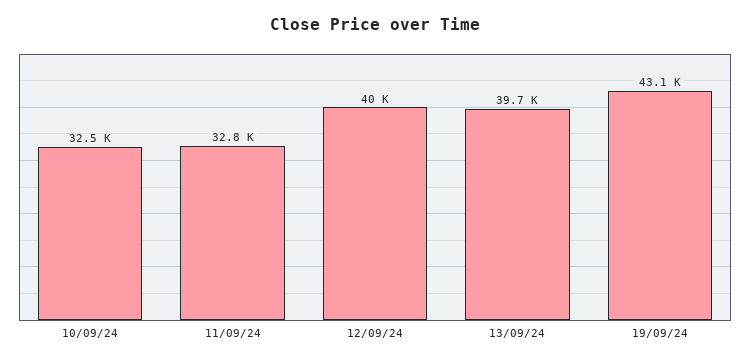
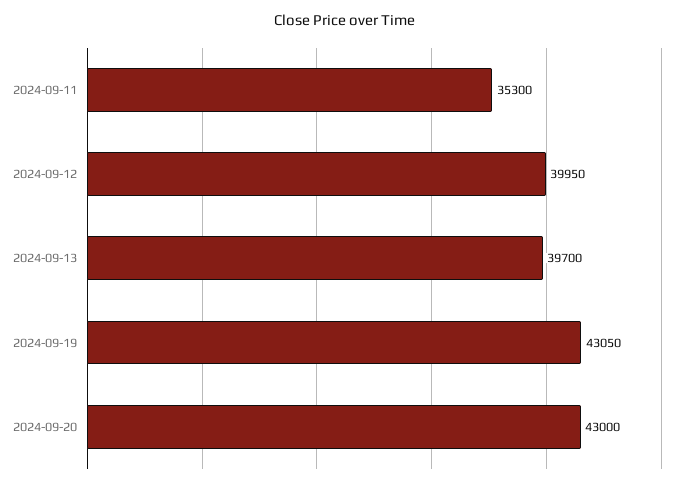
10/09/24: 32500 -> none
11/09/24: 32800 -> 35300
2024-09-20: none -> 43000

